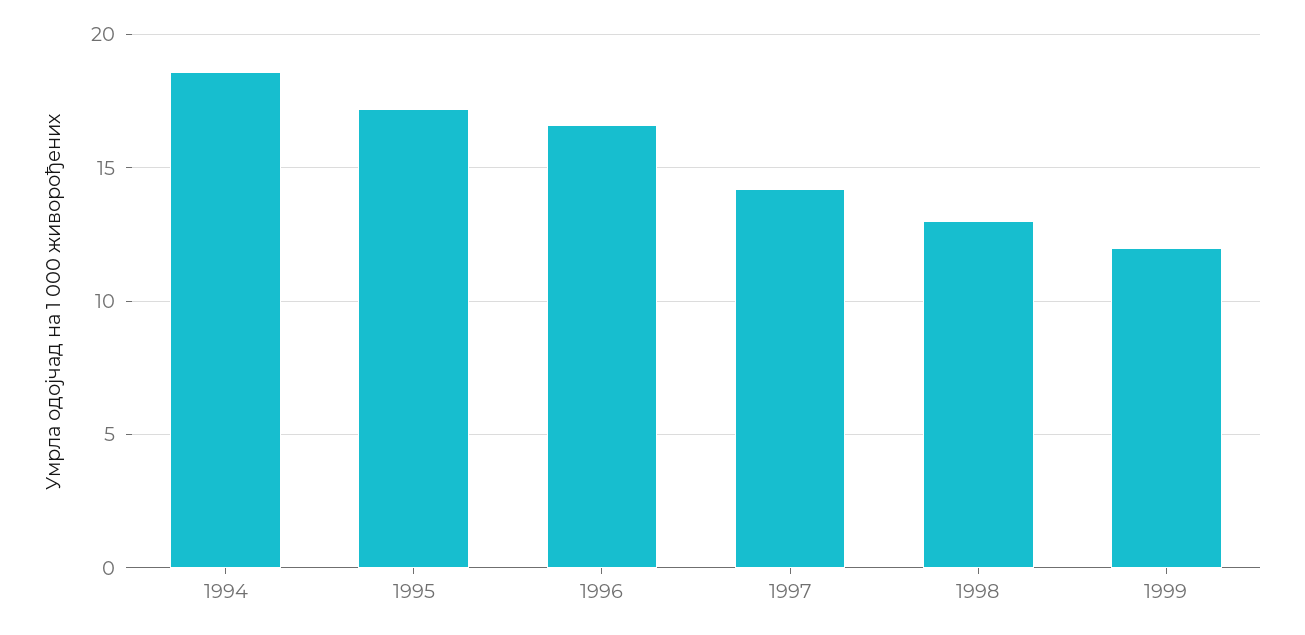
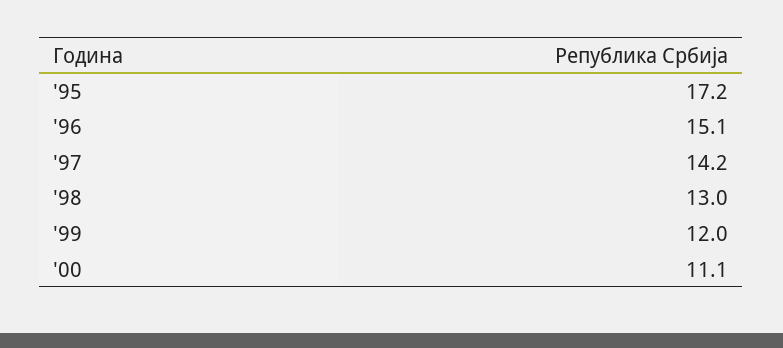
1994: 18.5 -> none
1996: 16.5 -> 15.1
'00: none -> 11.1

